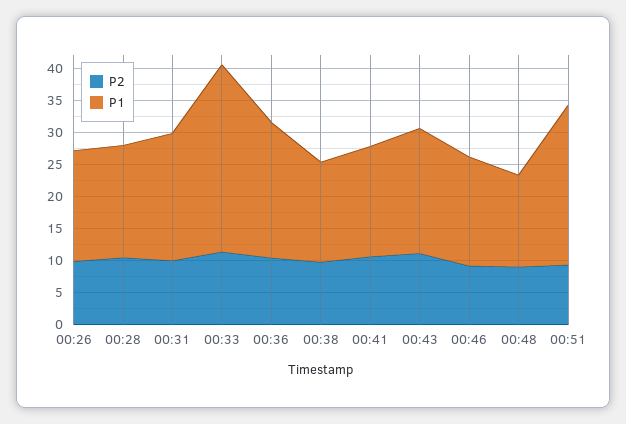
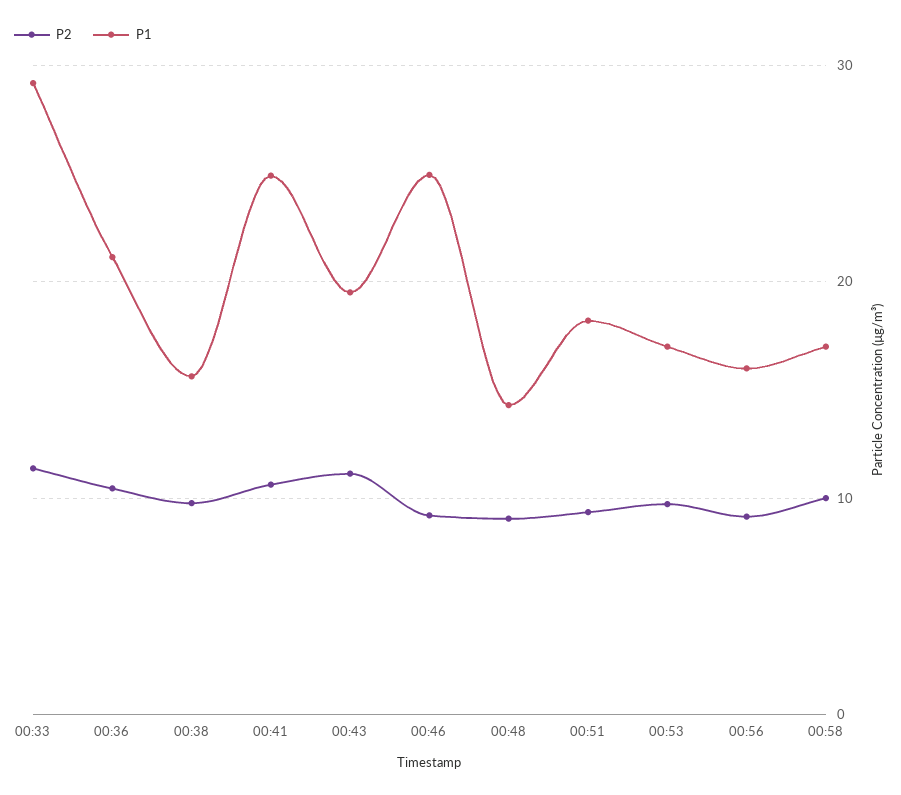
P2, 00:26: 10 -> none
P1, 00:26: 17.5 -> none
P2, 00:28: 10 -> none
P1, 00:28: 17.5 -> none
P2, 00:31: 10 -> none
P1, 00:31: 20 -> none
P1, 00:41: 17.5 -> 25
P1, 00:46: 17.5 -> 25
P1, 00:51: 25 -> 18
P2, 00:53: none -> 10
P1, 00:53: none -> 17
P2, 00:56: none -> 9
P1, 00:56: none -> 16
P2, 00:58: none -> 10
P1, 00:58: none -> 17

